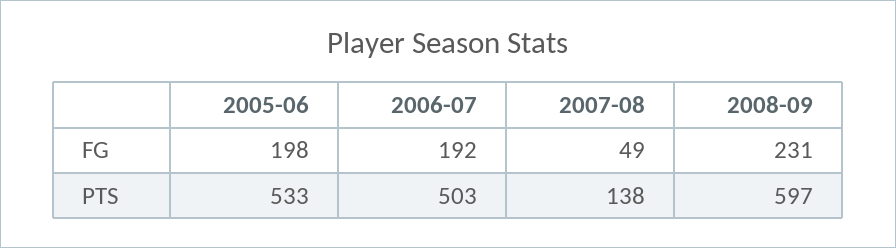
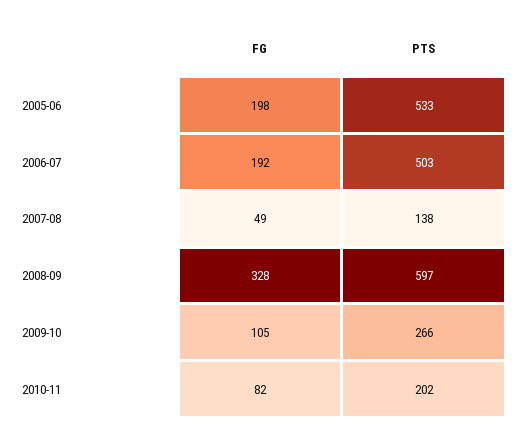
2008-09, FG: 231 -> 328
2009-10, FG: none -> 105
2009-10, PTS: none -> 266
2010-11, FG: none -> 82
2010-11, PTS: none -> 202

